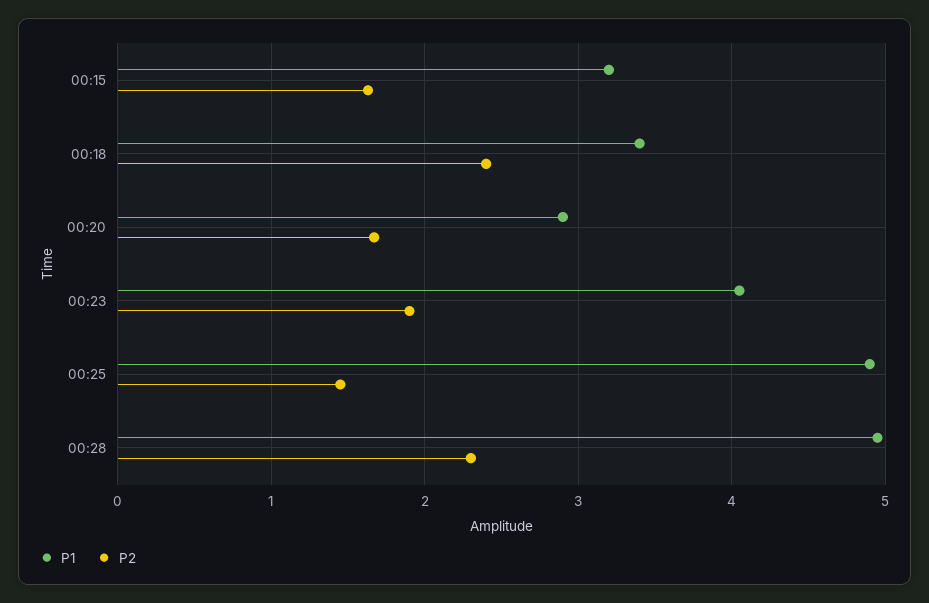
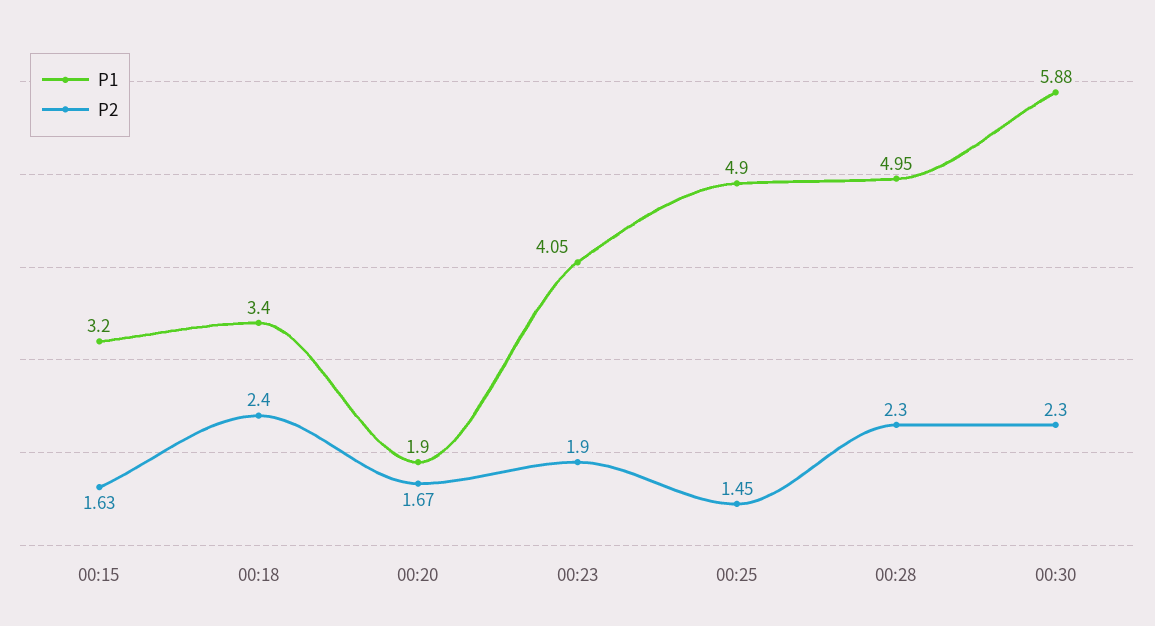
P1, 00:20: 2.9 -> 1.9
P1, 00:30: none -> 5.88
P2, 00:30: none -> 2.3

